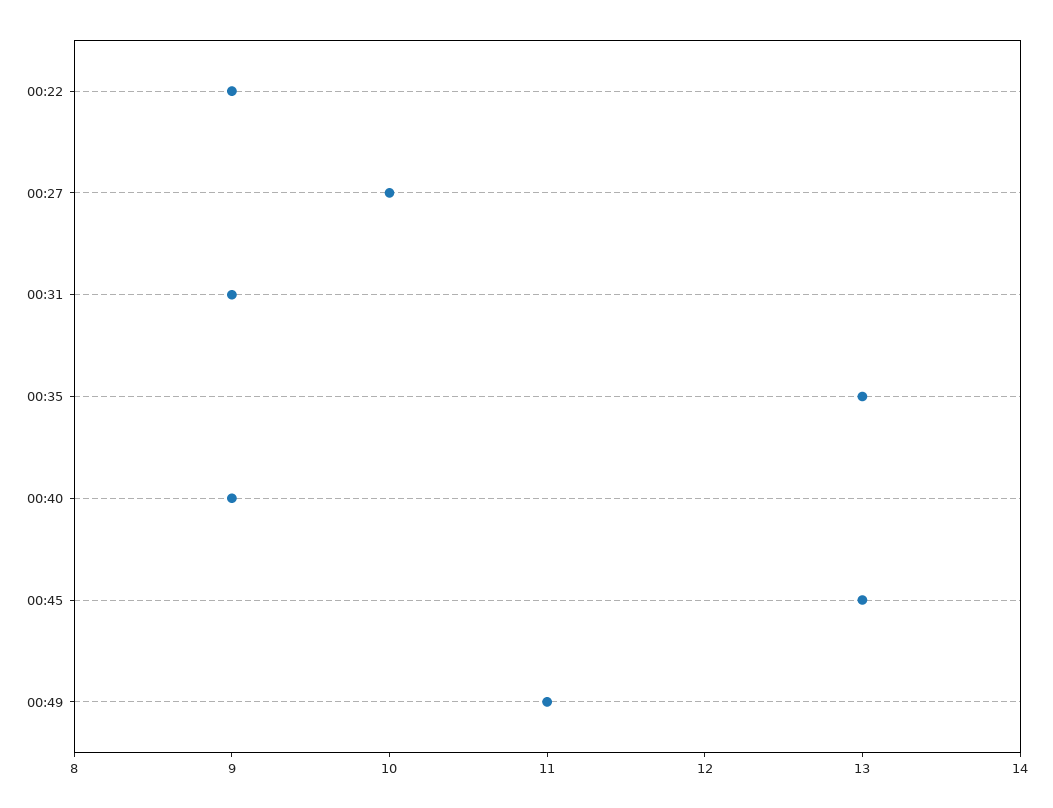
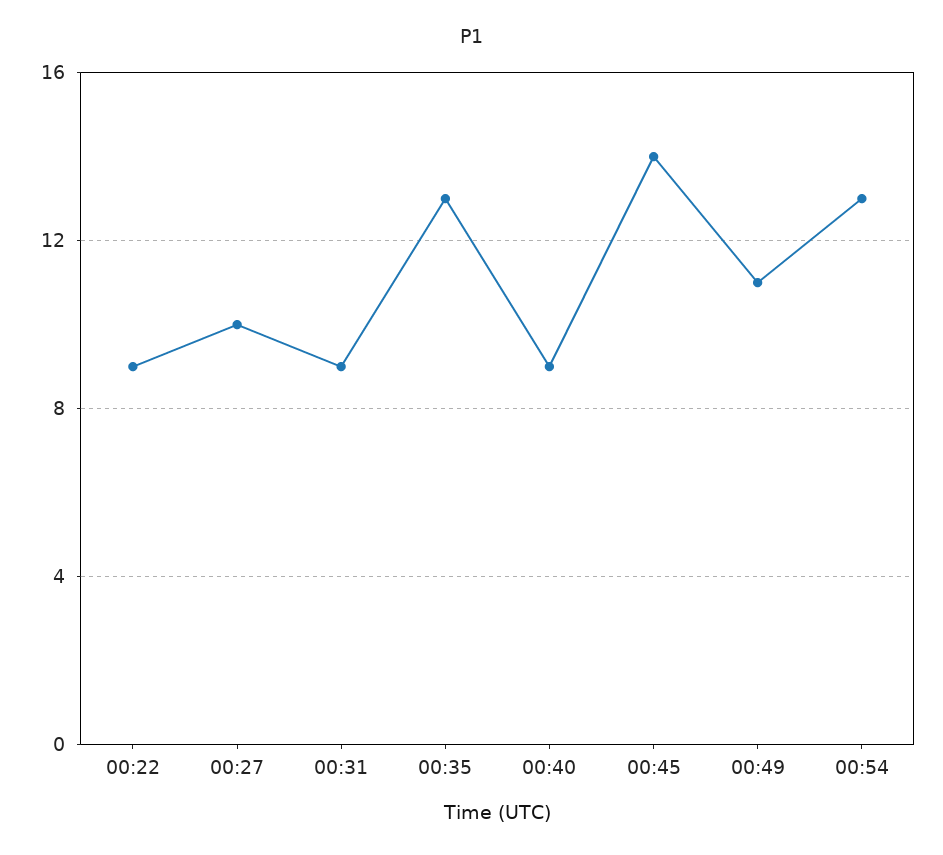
00:45: 13 -> 14
00:54: none -> 13

